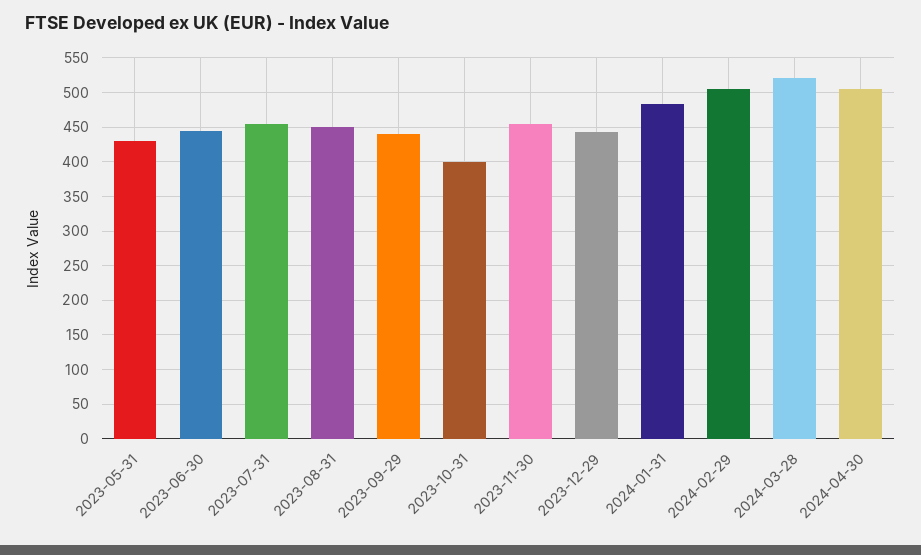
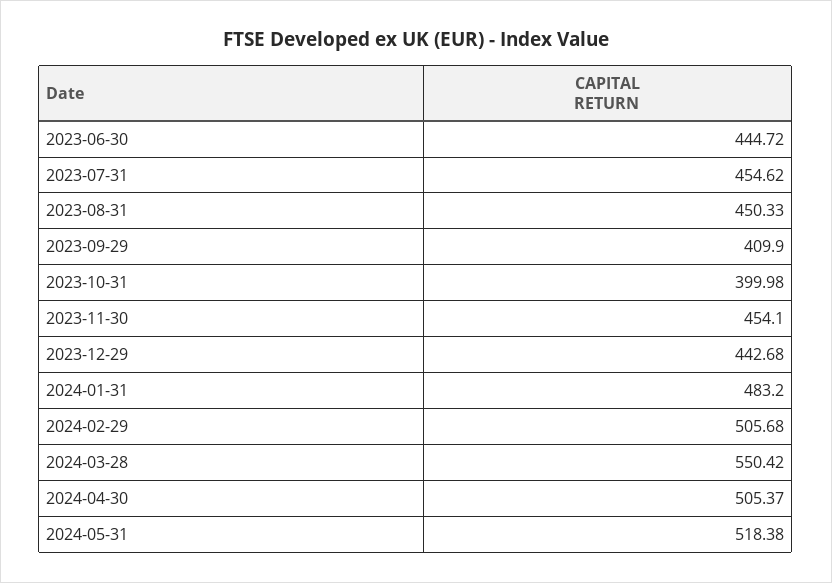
2023-05-31: 430 -> none
2023-09-29: 440 -> 409.9
2024-03-28: 520 -> 550.42
2024-05-31: none -> 518.38

